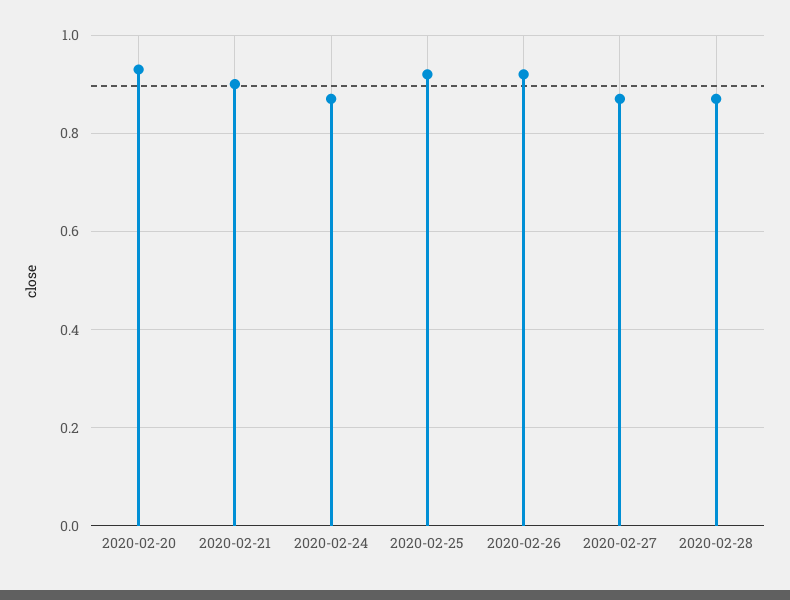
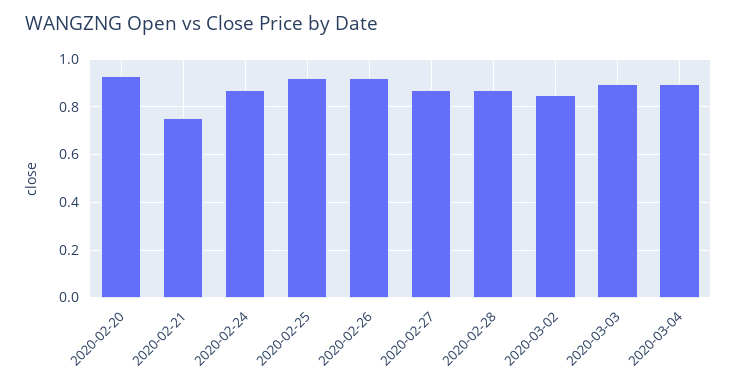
2020-02-21: 0.9 -> 0.75
2020-03-02: none -> 0.85
2020-03-03: none -> 0.9
2020-03-04: none -> 0.9

